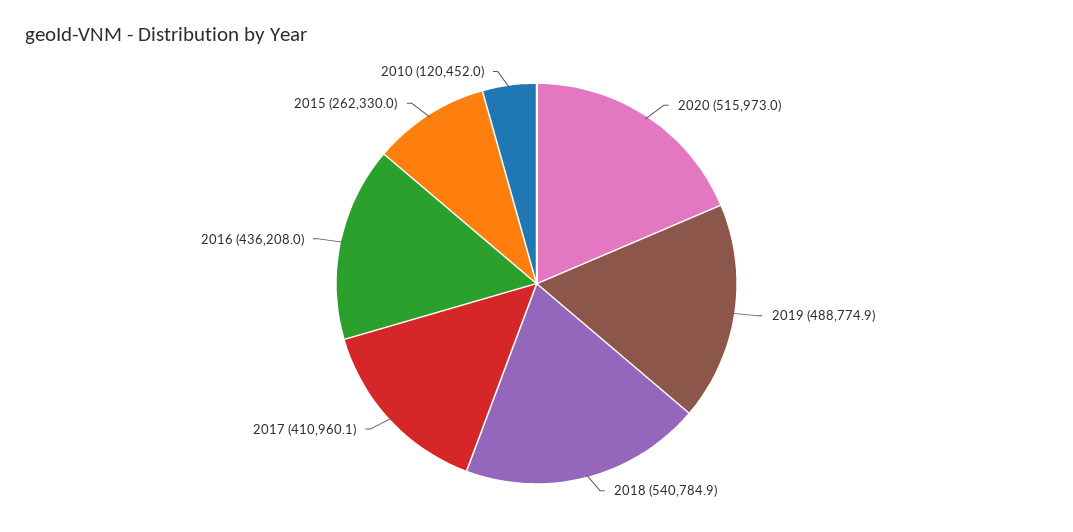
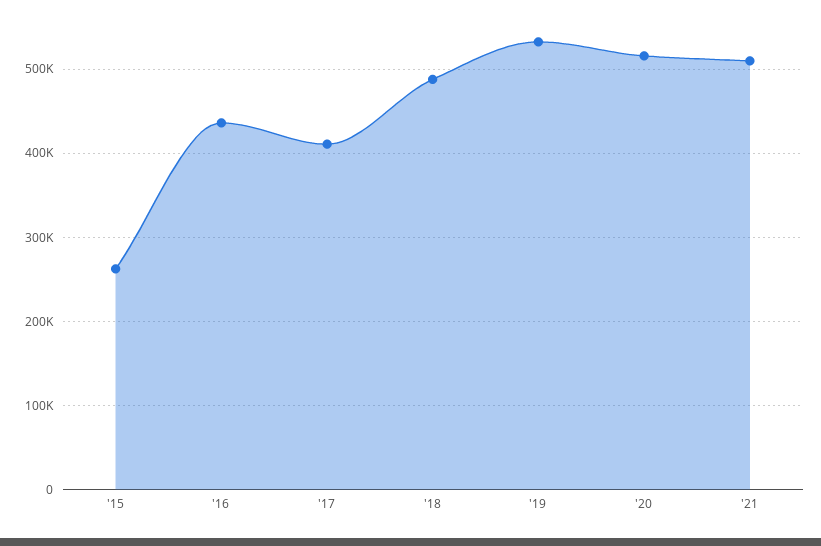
2019: 488774.9 -> 530000
2018: 540784.9 -> 490000
2010: 120452 -> none
'21: none -> 510000

